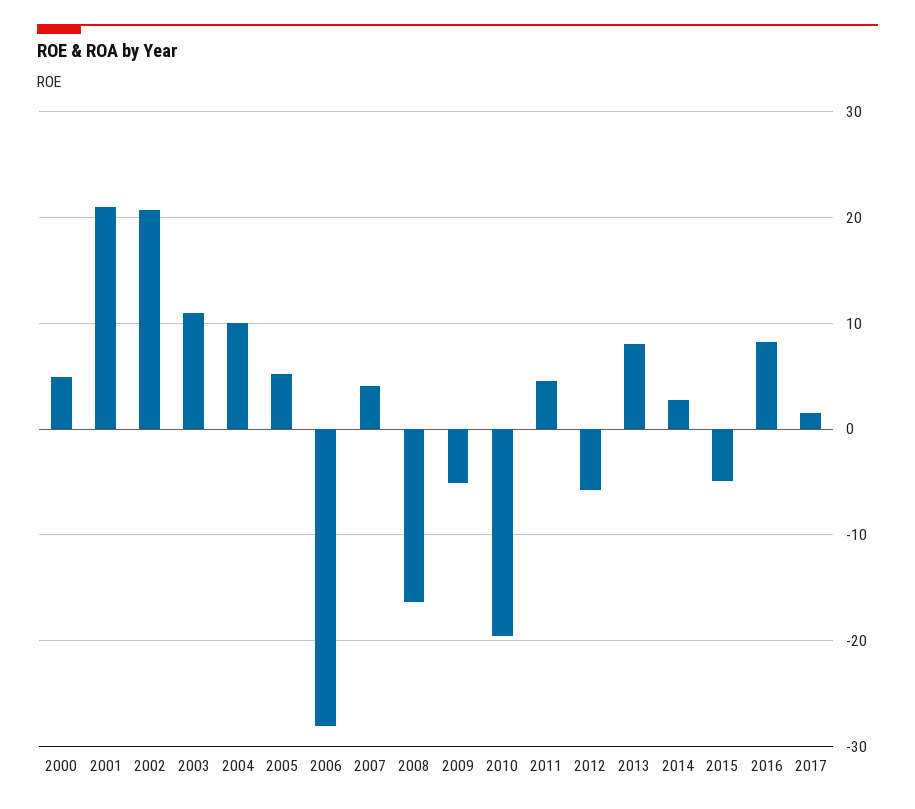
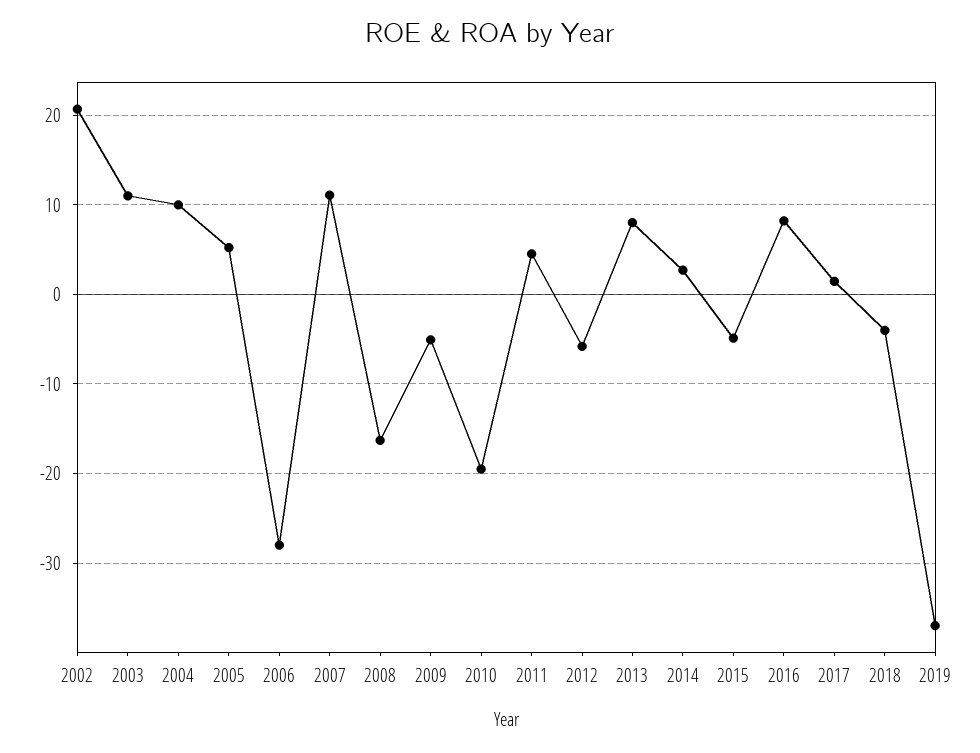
2000: 5 -> none
2001: 21 -> none
2007: 4 -> 11
2018: none -> -4
2019: none -> -37

